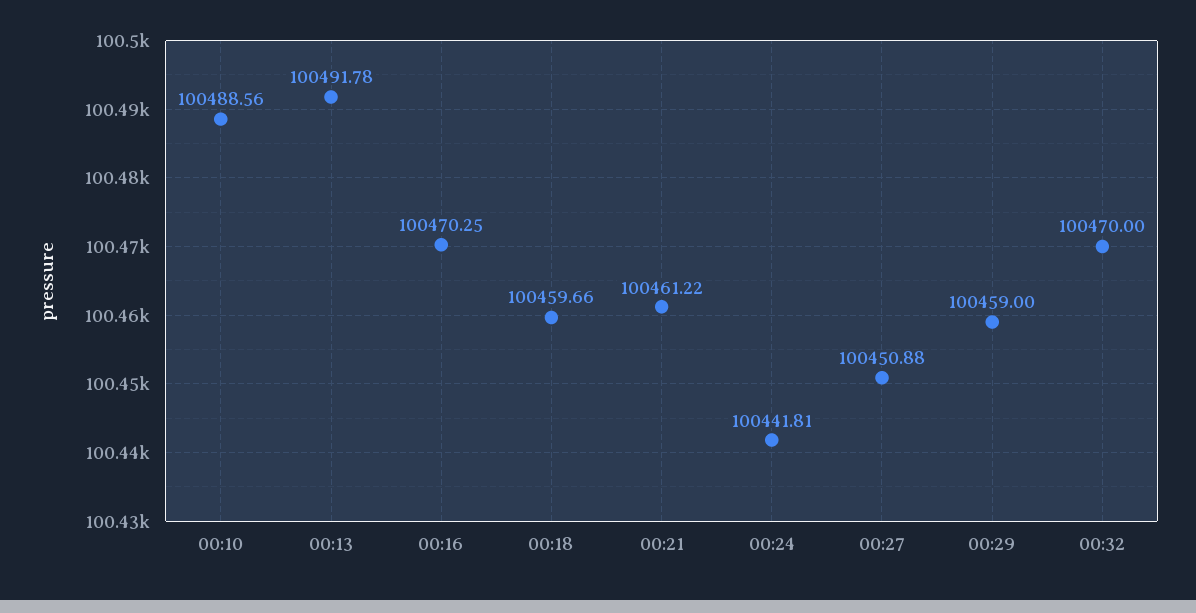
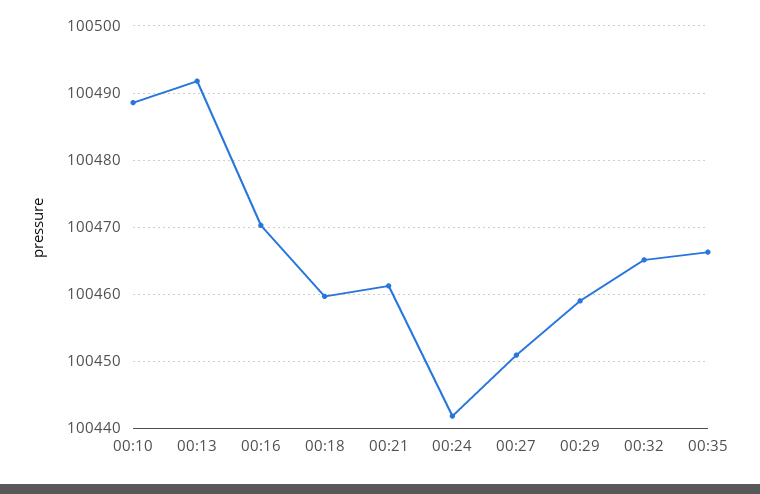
00:32: 100470 -> 100465
00:35: none -> 100466

